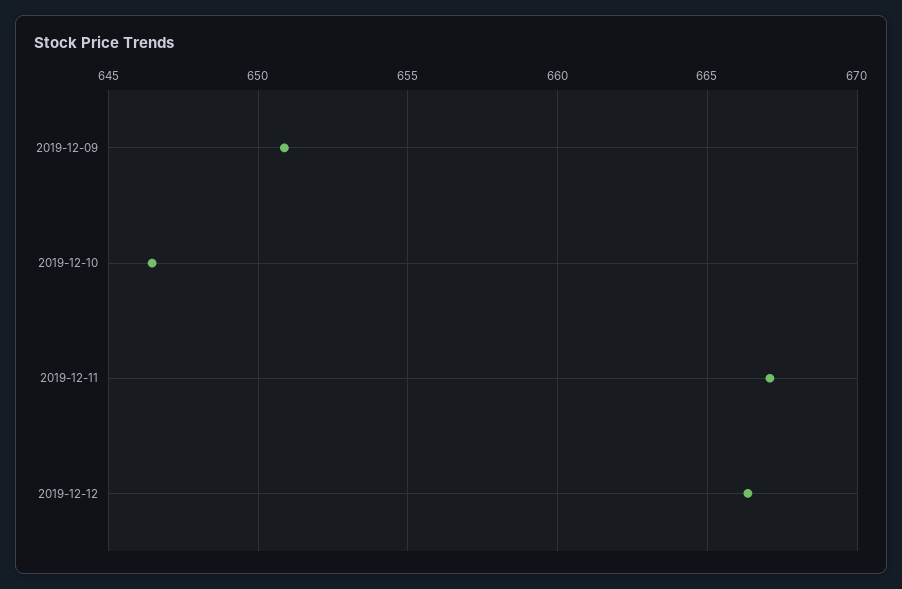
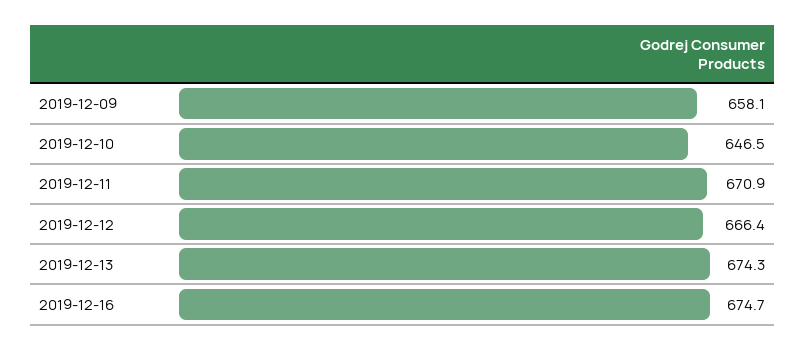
2019-12-09: 651 -> 658.1
2019-12-11: 667 -> 670.9
2019-12-13: none -> 674.3
2019-12-16: none -> 674.7

